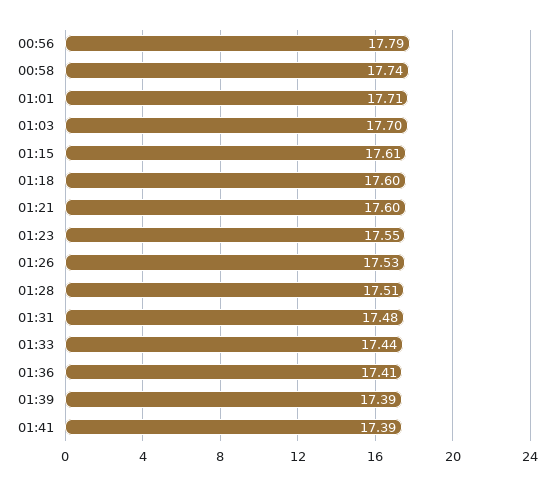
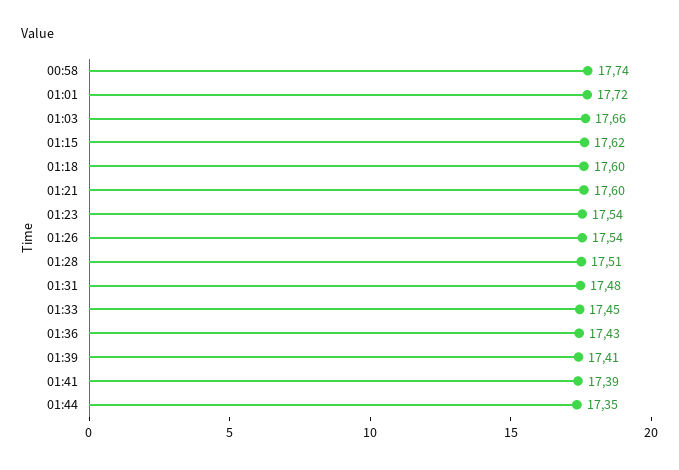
00:56: 17.79 -> none
01:01: 17.71 -> 17.72
01:03: 17.7 -> 17.66
01:15: 17.61 -> 17.62
01:23: 17.55 -> 17.54
01:26: 17.53 -> 17.54
01:33: 17.44 -> 17.45
01:36: 17.41 -> 17.43
01:39: 17.39 -> 17.41
01:44: none -> 17.35

